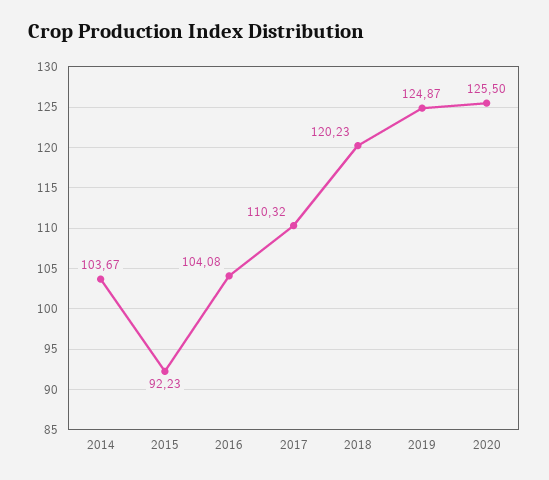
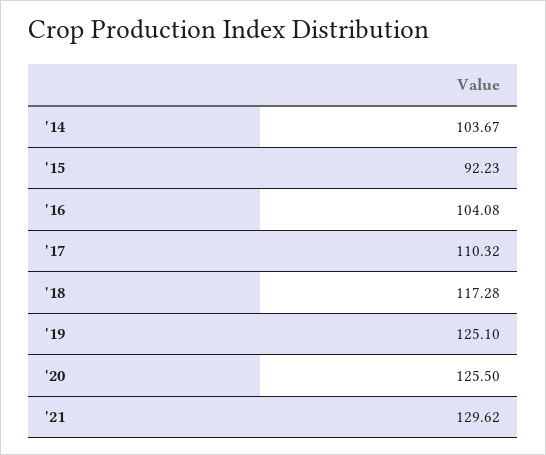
2018: 120.23 -> 117.28
2019: 124.87 -> 125.1
'21: none -> 129.62

